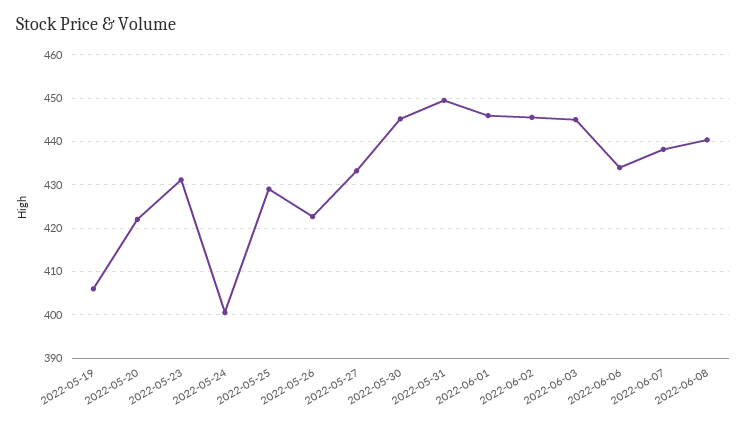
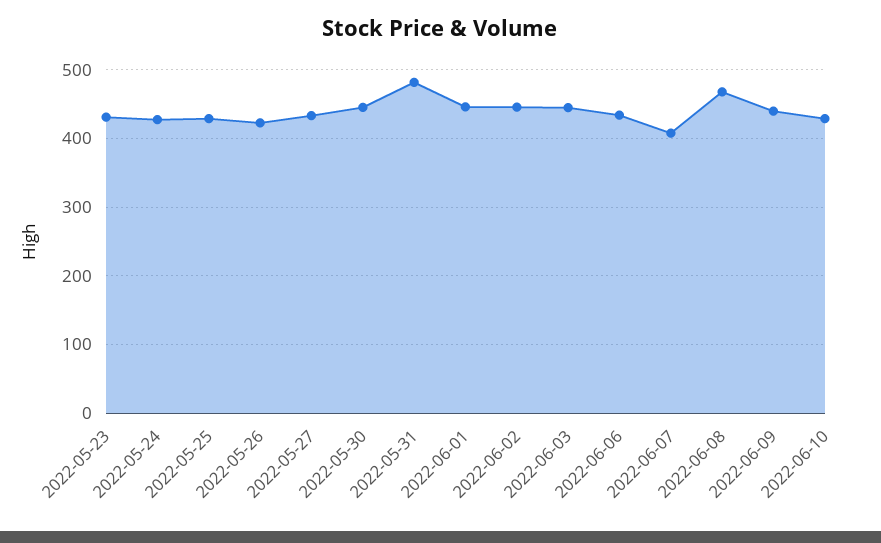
2022-05-19: 406 -> none
2022-05-20: 422 -> none
2022-05-24: 400 -> 430
2022-05-31: 450 -> 480
2022-06-07: 438 -> 410
2022-06-08: 440 -> 470
2022-06-09: none -> 440
2022-06-10: none -> 430

